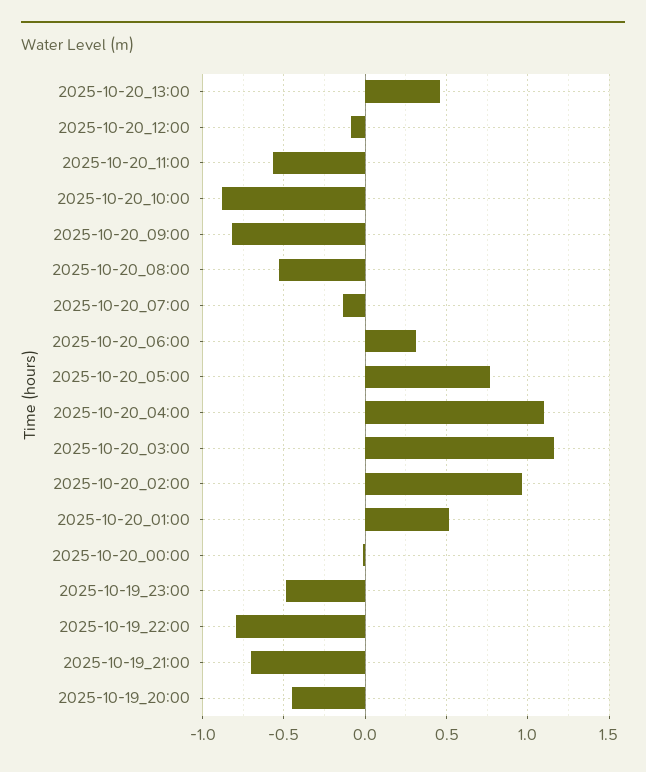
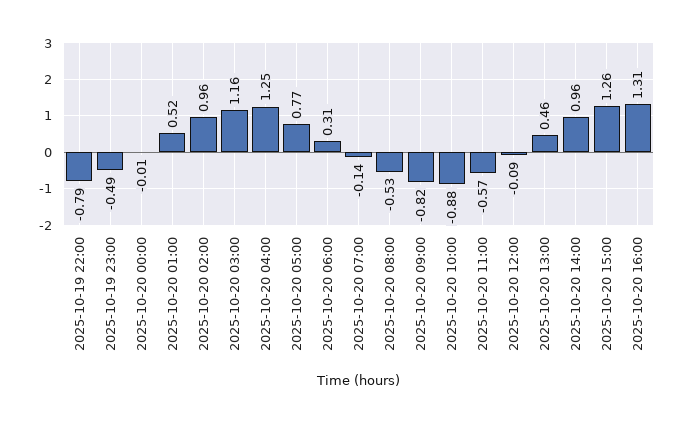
2025-10-20_04:00: 1.1 -> 1.25
2025-10-19_21:00: -0.7 -> none
2025-10-19_20:00: -0.45 -> none
2025-10-20 14:00: none -> 0.96
2025-10-20 15:00: none -> 1.26
2025-10-20 16:00: none -> 1.31

